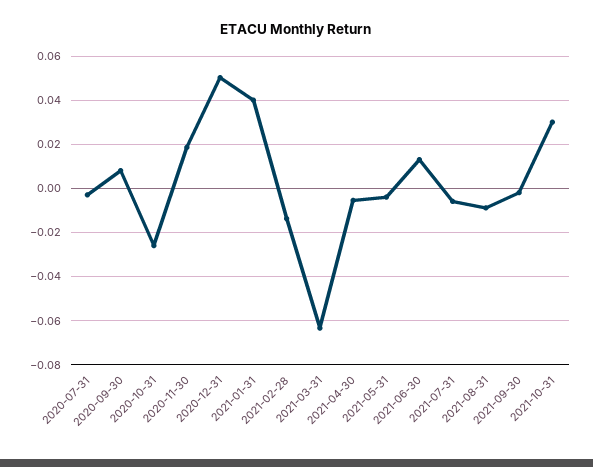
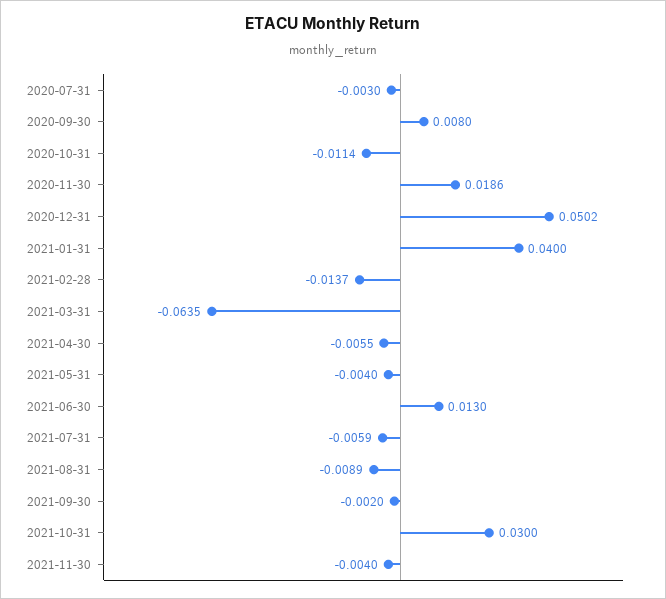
2020-10-31: -0.025 -> -0.0114
2021-11-30: none -> -0.004

